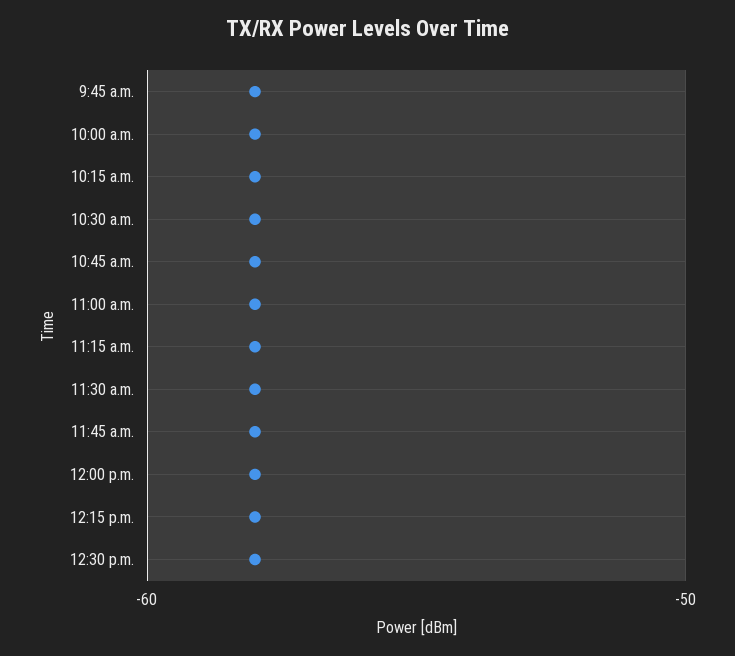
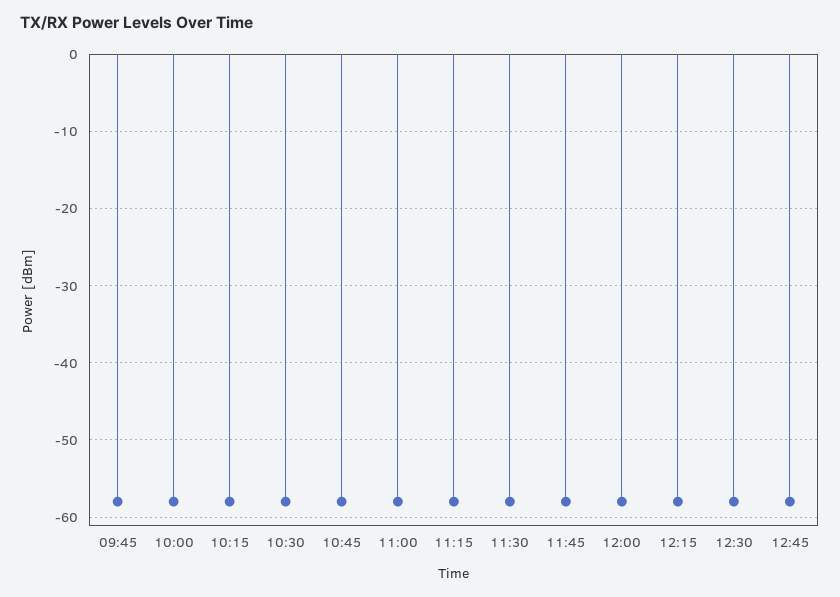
12:45: none -> -58

